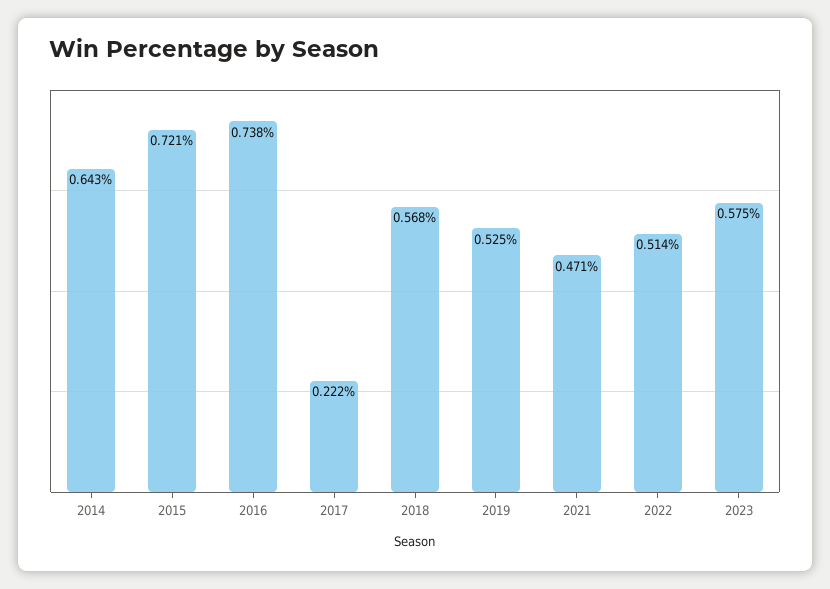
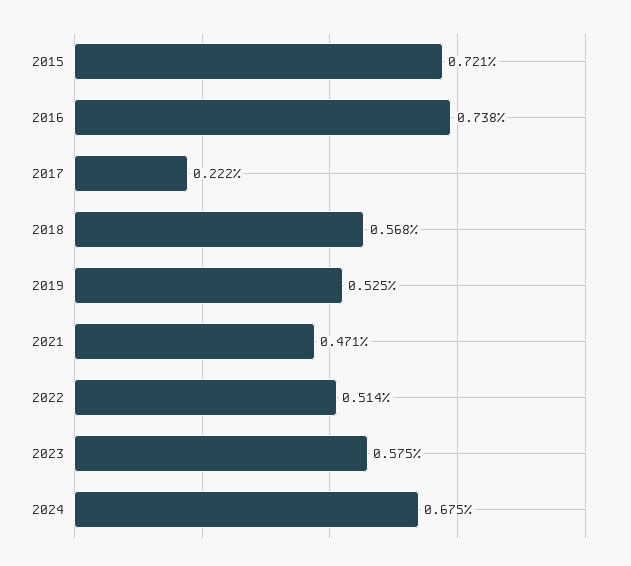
2014: 0.643 -> none
2024: none -> 0.675

